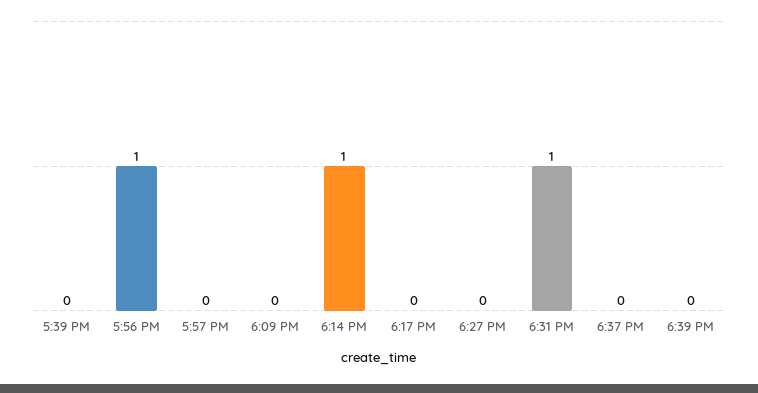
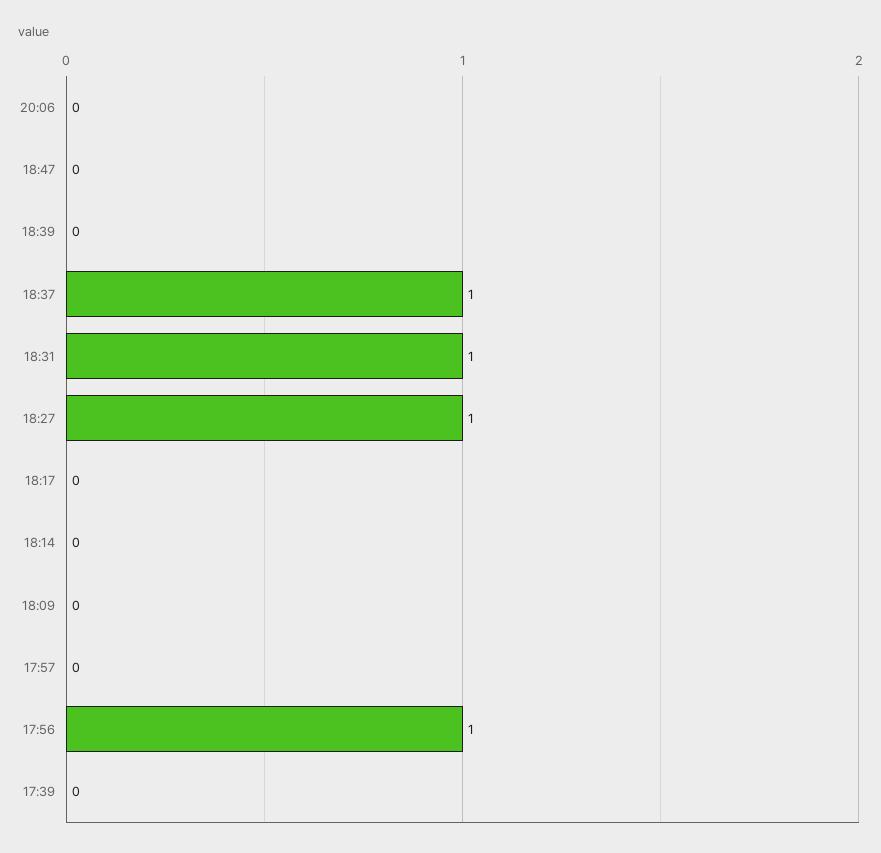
6:14 PM: 1 -> 0
6:27 PM: 0 -> 1
6:37 PM: 0 -> 1
20:06: none -> 0
18:47: none -> 0

